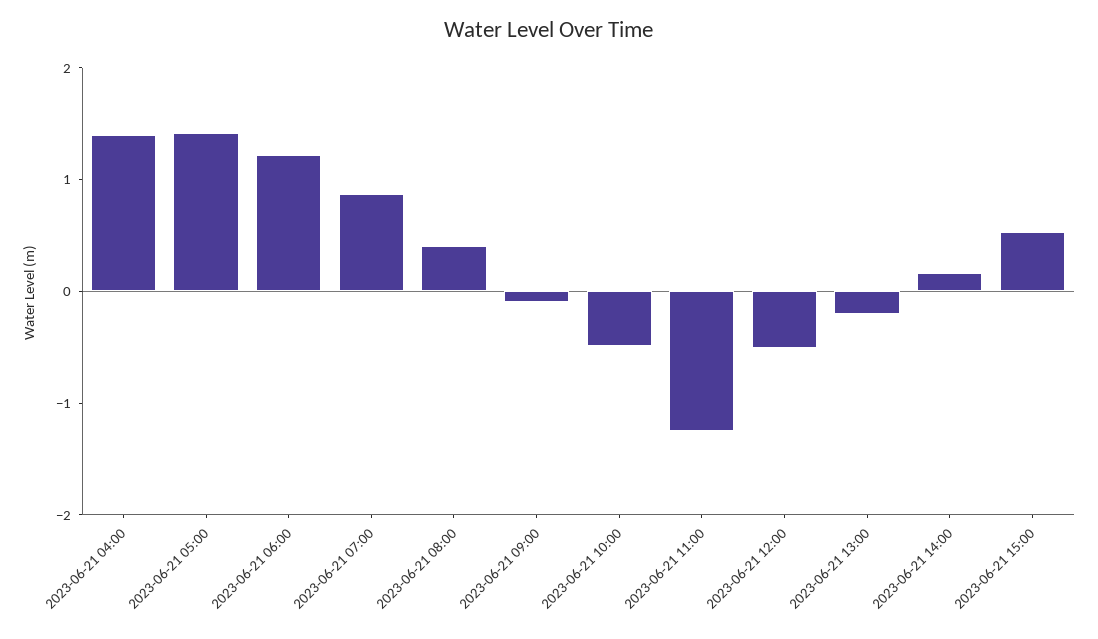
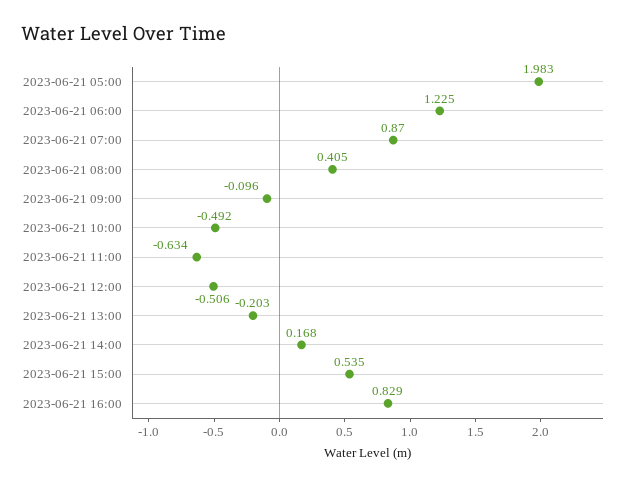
2023-06-21 04:00: 1.4 -> none
2023-06-21 05:00: 1.4 -> 1.983
2023-06-21 11:00: -1.2 -> -0.634
2023-06-21 16:00: none -> 0.829

